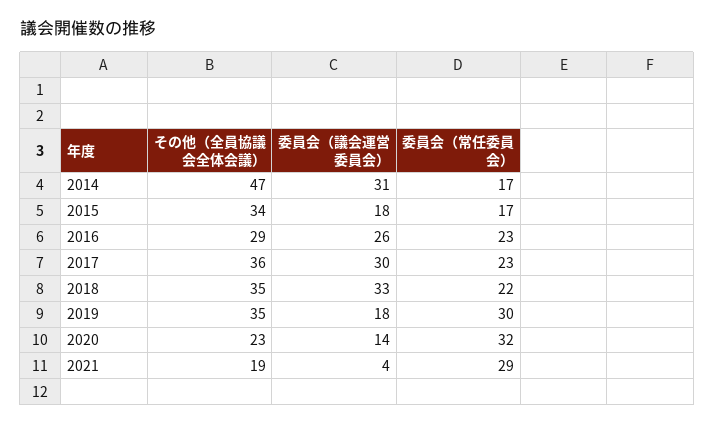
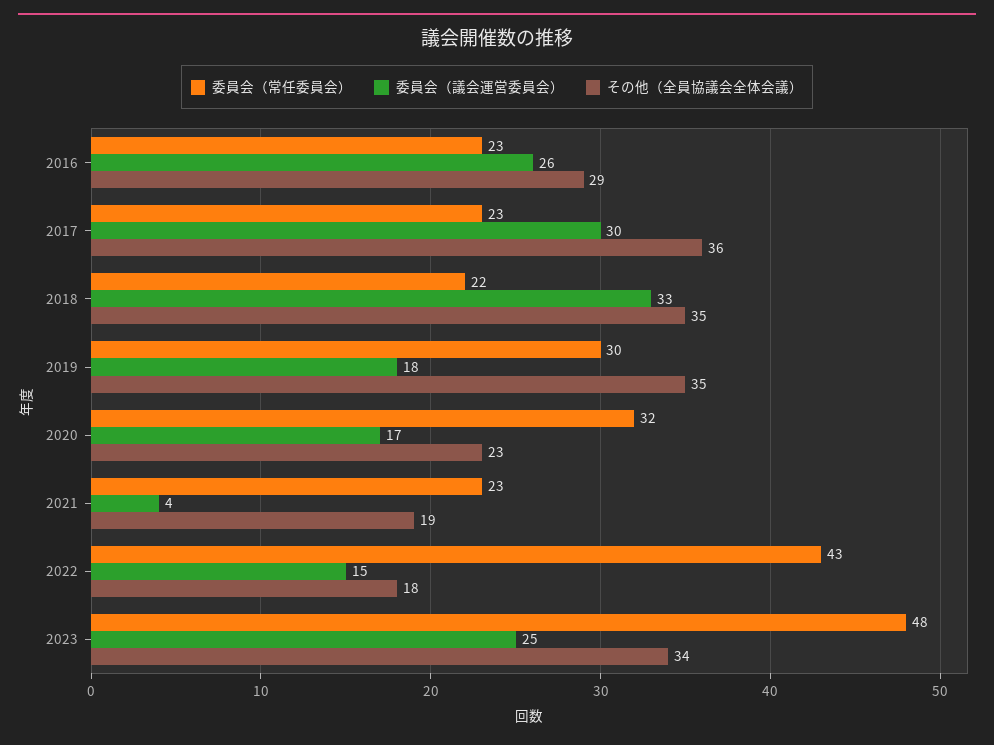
その他（全員協議会全体会議）, 2014: 47 -> none
委員会（議会運営委員会）, 2014: 31 -> none
委員会（常任委員会）, 2014: 17 -> none
その他（全員協議会全体会議）, 2015: 34 -> none
委員会（議会運営委員会）, 2015: 18 -> none
委員会（常任委員会）, 2015: 17 -> none
委員会（議会運営委員会）, 2020: 14 -> 17
委員会（常任委員会）, 2021: 29 -> 23
委員会（常任委員会）, 2022: none -> 43
委員会（議会運営委員会）, 2022: none -> 15
その他（全員協議会全体会議）, 2022: none -> 18
委員会（常任委員会）, 2023: none -> 48
委員会（議会運営委員会）, 2023: none -> 25
その他（全員協議会全体会議）, 2023: none -> 34

